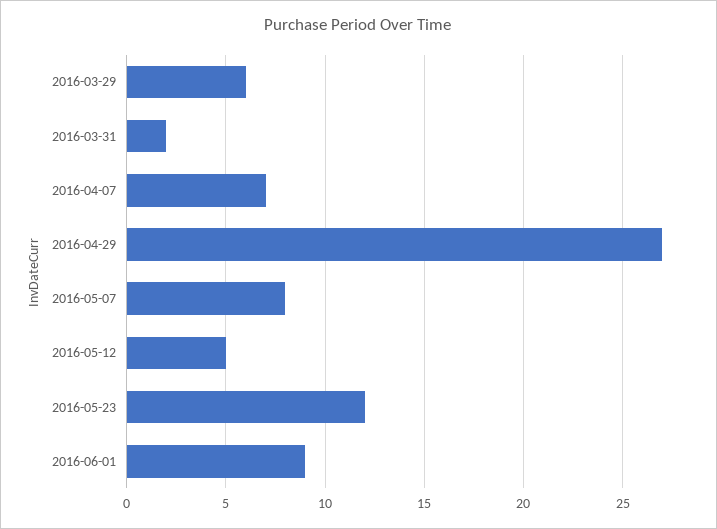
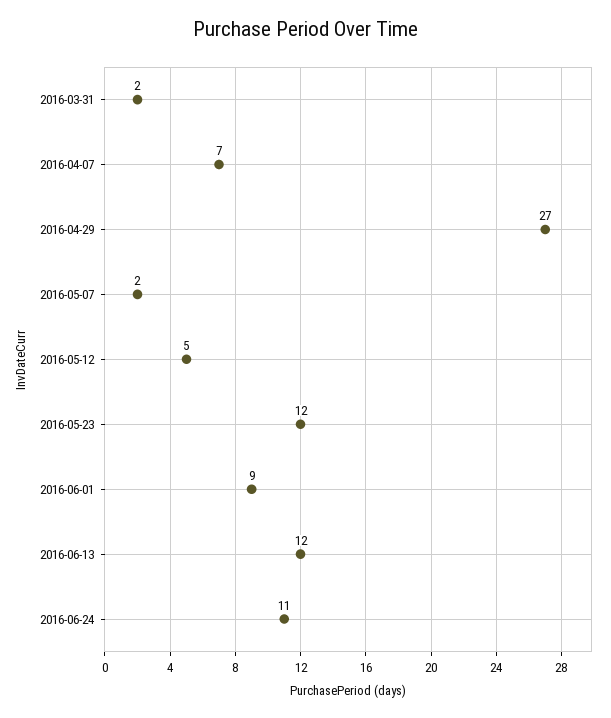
2016-03-29: 6 -> none
2016-05-07: 8 -> 2
2016-06-13: none -> 12
2016-06-24: none -> 11

